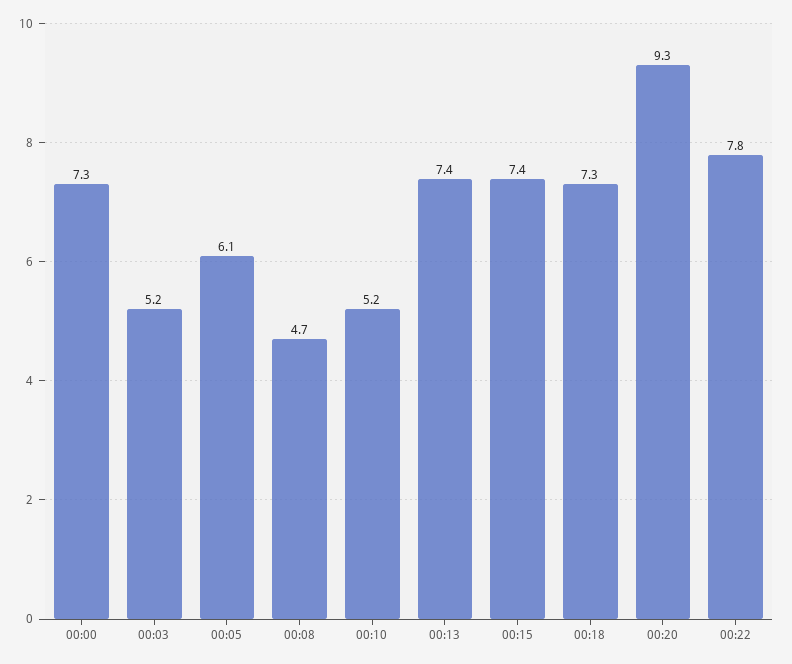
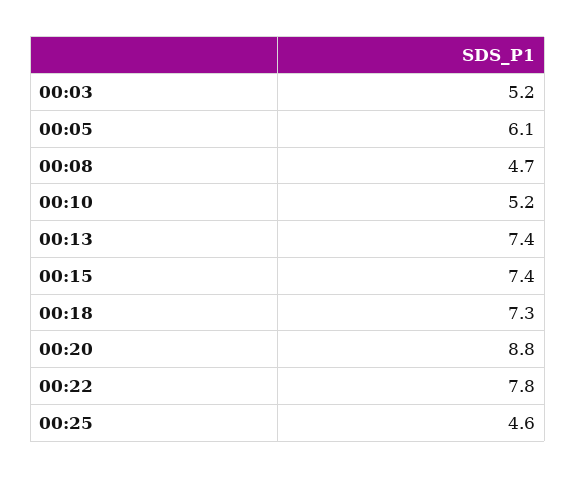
00:00: 7.3 -> none
00:20: 9.3 -> 8.8
00:25: none -> 4.6

